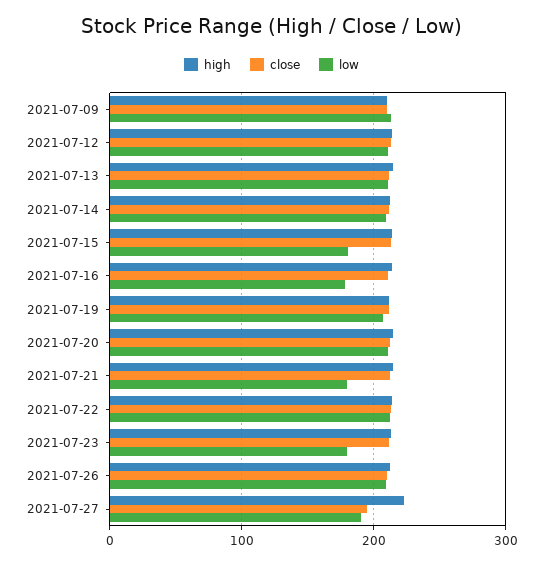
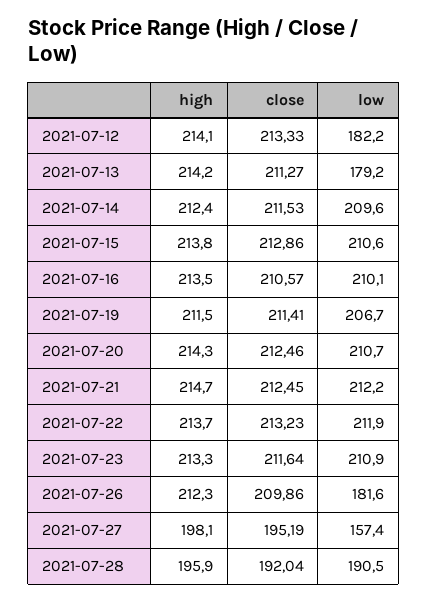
high, 2021-07-09: 210 -> none
close, 2021-07-09: 210 -> none
low, 2021-07-09: 210 -> none
low, 2021-07-12: 210 -> 182.2
low, 2021-07-13: 210 -> 179.2
low, 2021-07-15: 180 -> 210.6
low, 2021-07-16: 180 -> 210.1
low, 2021-07-21: 180 -> 212.2
low, 2021-07-23: 180 -> 210.9
low, 2021-07-26: 210 -> 181.6
high, 2021-07-27: 220 -> 198.1
low, 2021-07-27: 190 -> 157.4
high, 2021-07-28: none -> 195.9
close, 2021-07-28: none -> 192.04
low, 2021-07-28: none -> 190.5

